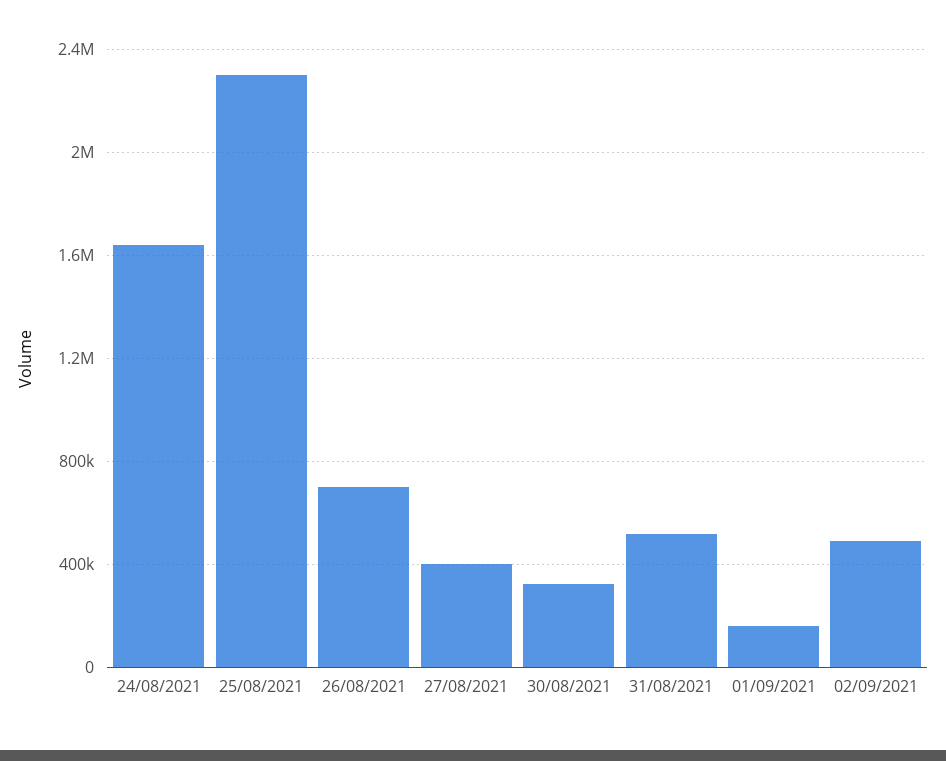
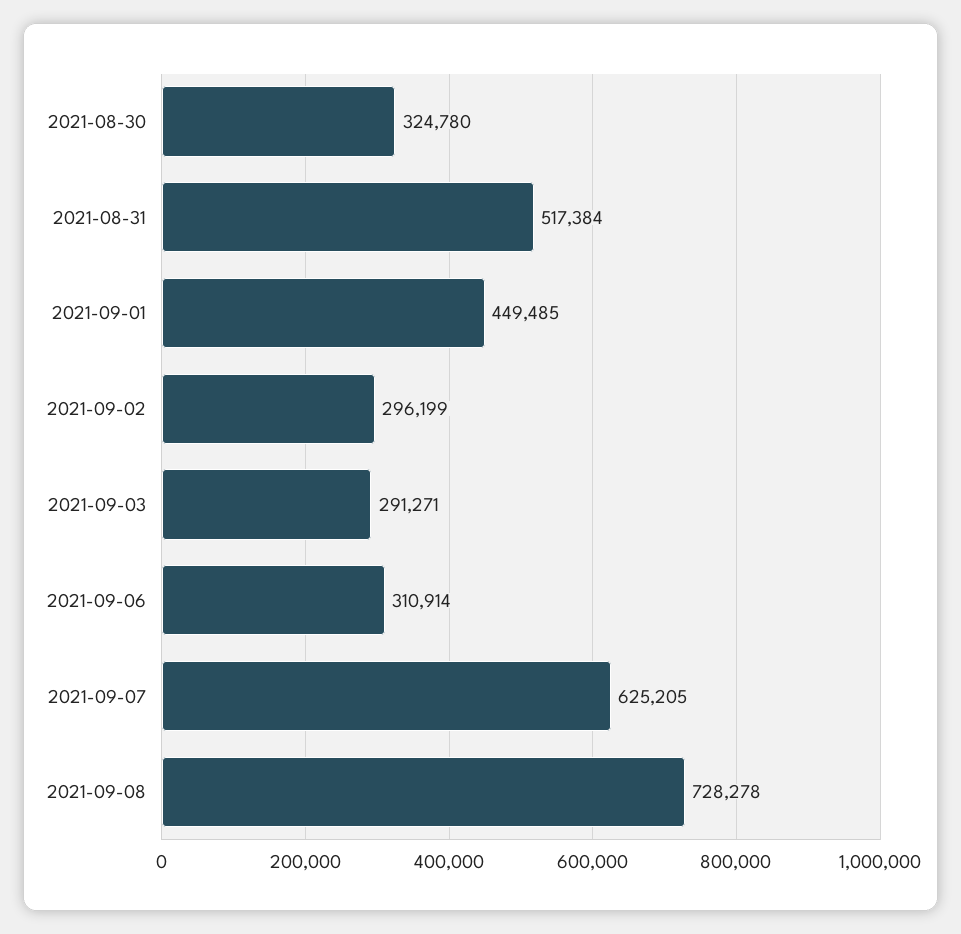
24/08/2021: 1650000 -> none
25/08/2021: 2300000 -> none
26/08/2021: 700000 -> none
27/08/2021: 400000 -> none
01/09/2021: 150000 -> 449485
02/09/2021: 500000 -> 296199
2021-09-03: none -> 291271
2021-09-06: none -> 310914
2021-09-07: none -> 625205
2021-09-08: none -> 728278

